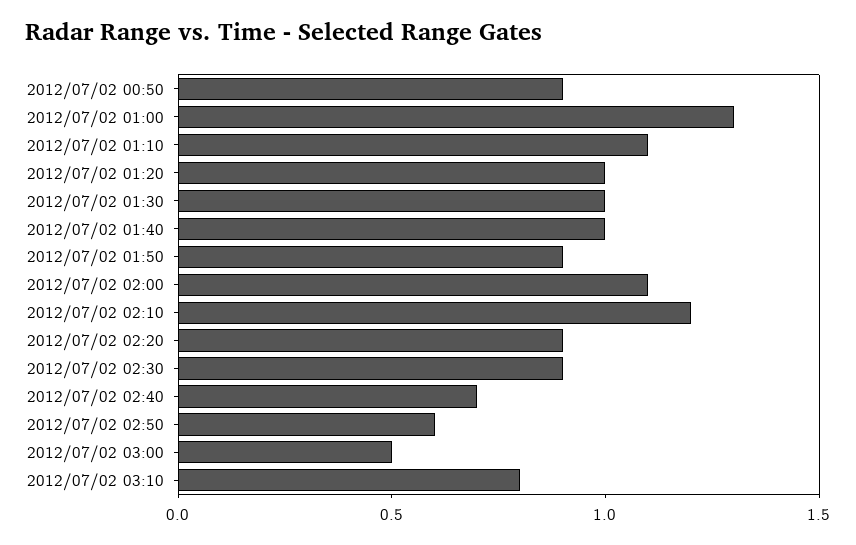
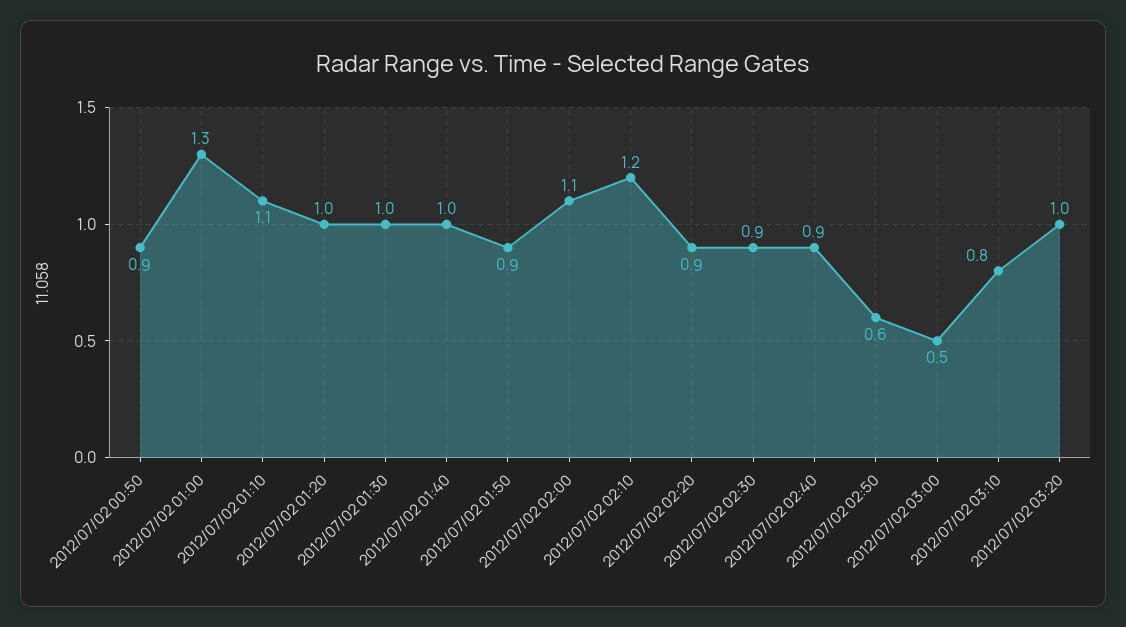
2012/07/02 02:40: 0.7 -> 0.9
2012/07/02 03:20: none -> 1

